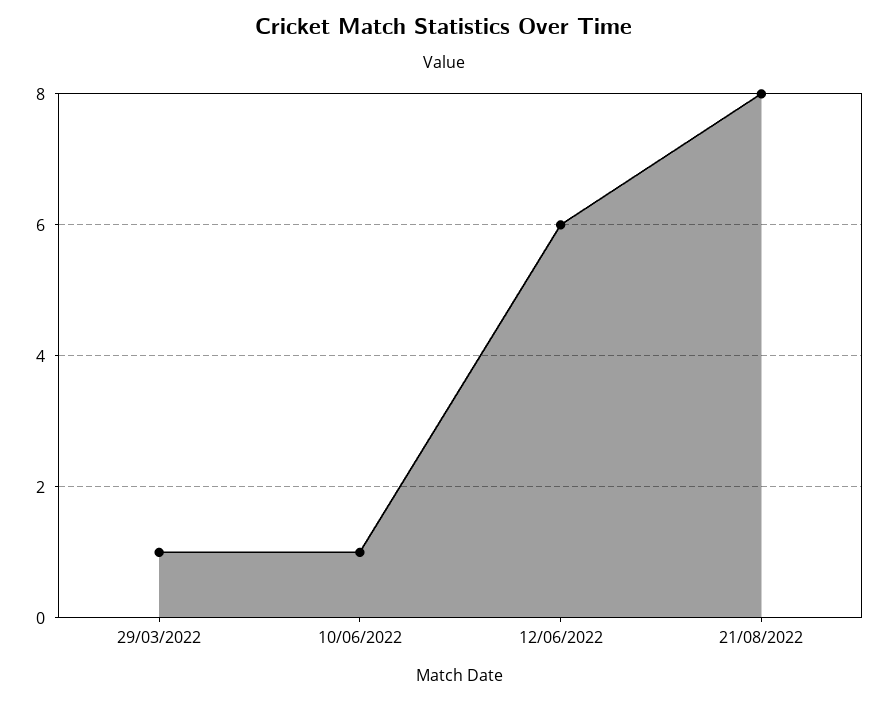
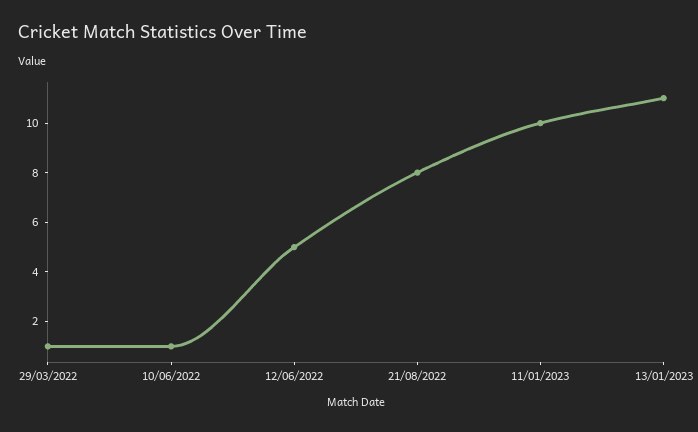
12/06/2022: 6 -> 5
11/01/2023: none -> 10
13/01/2023: none -> 11

